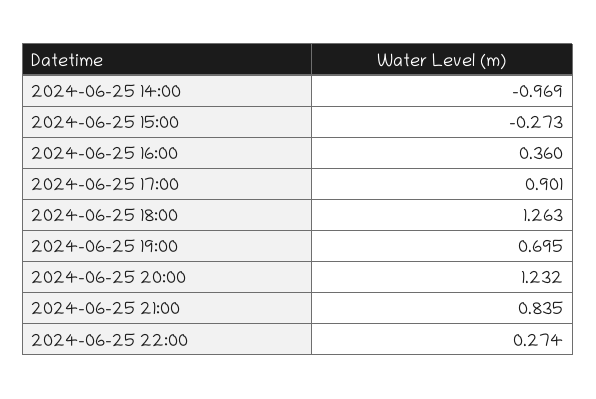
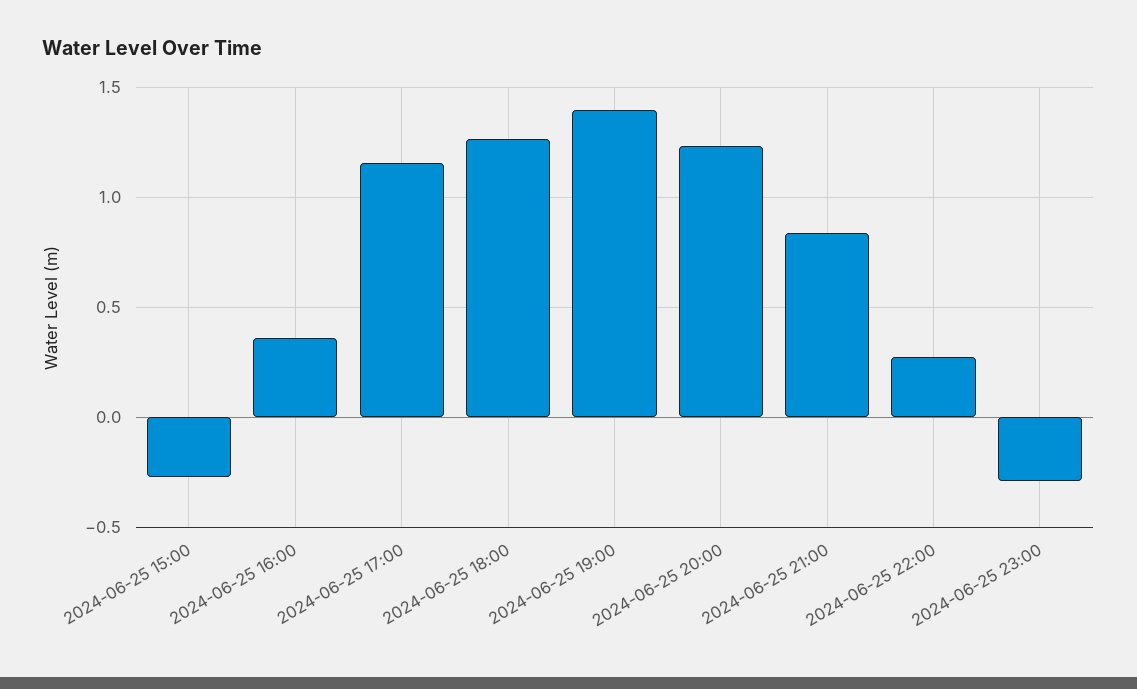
2024-06-25 14:00: -0.969 -> none
2024-06-25 17:00: 0.901 -> 1.15
2024-06-25 19:00: 0.695 -> 1.4
2024-06-25 23:00: none -> -0.3

